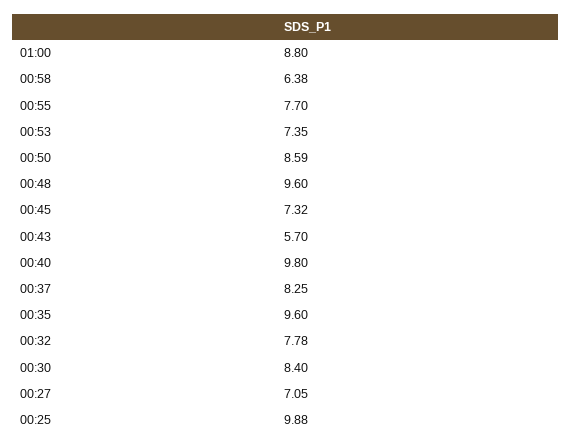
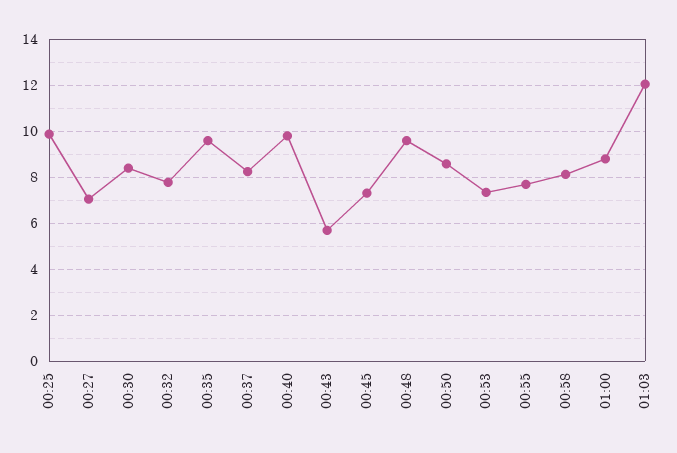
00:58: 6.38 -> 8
01:03: none -> 12

